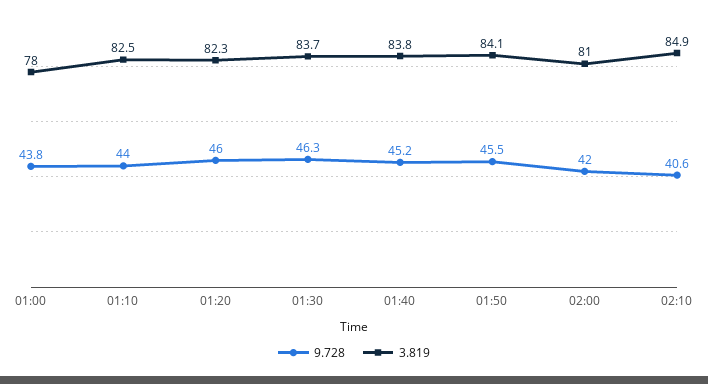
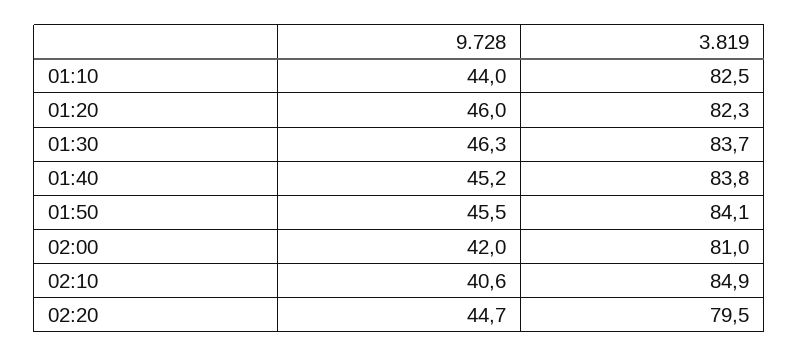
9.728, 01:00: 43.8 -> none
3.819, 01:00: 78 -> none
9.728, 02:20: none -> 44.7
3.819, 02:20: none -> 79.5

